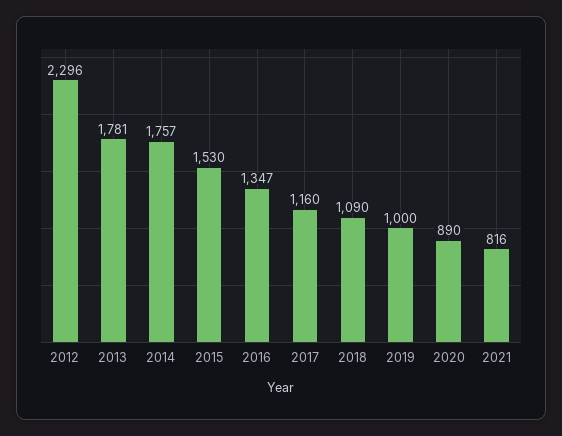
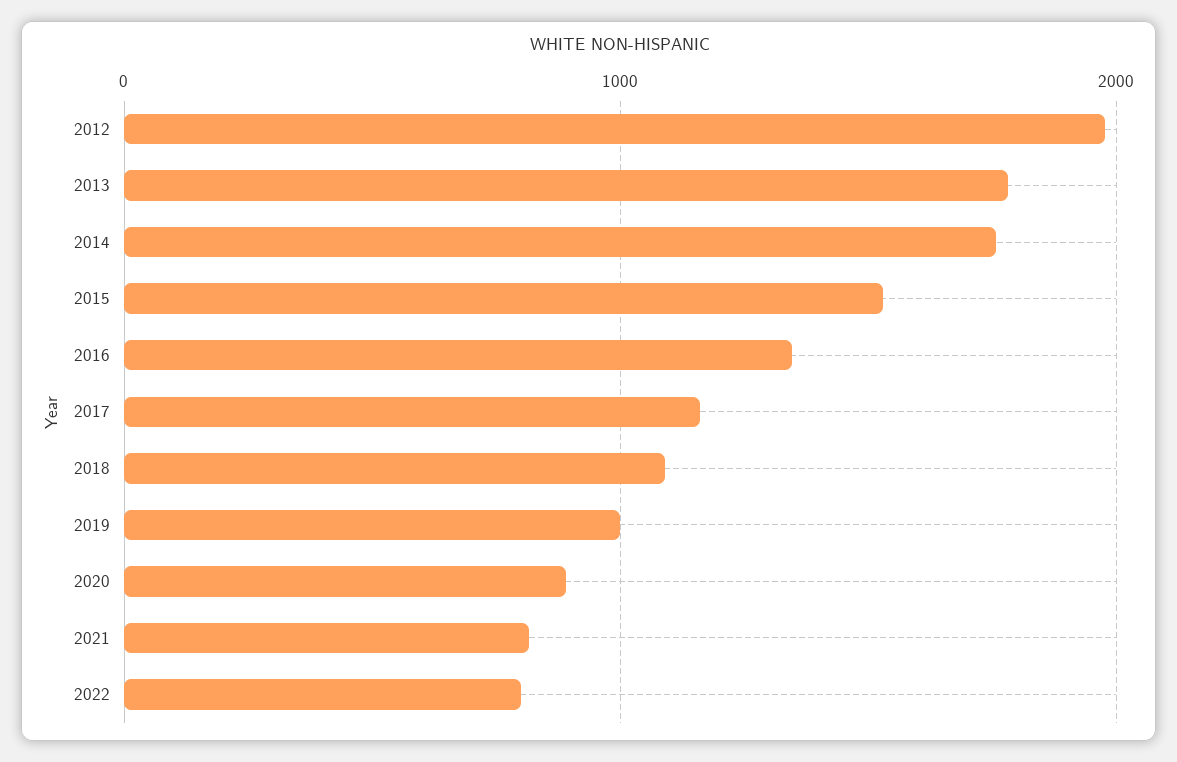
2012: 2296 -> 2000
2022: none -> 800

